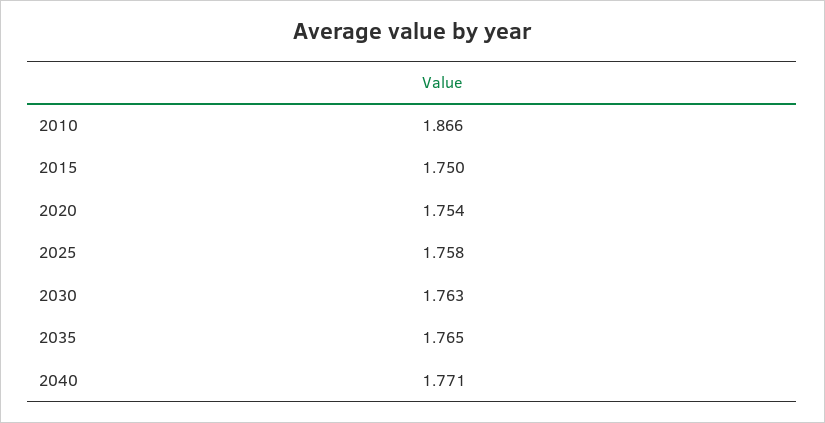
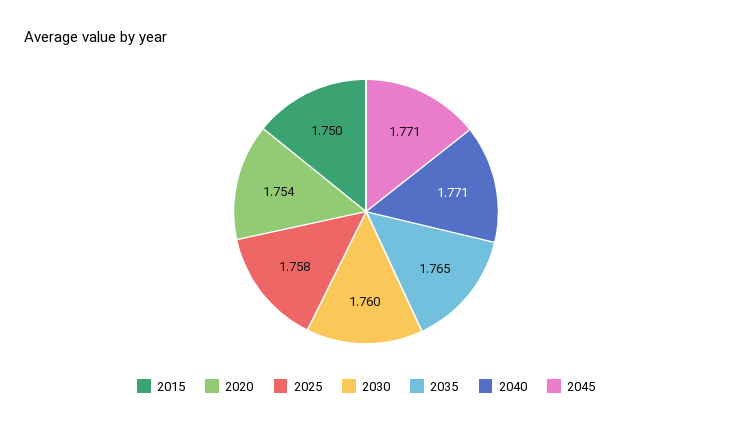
2010: 1.866 -> none
2030: 1.763 -> 1.76
2045: none -> 1.771

